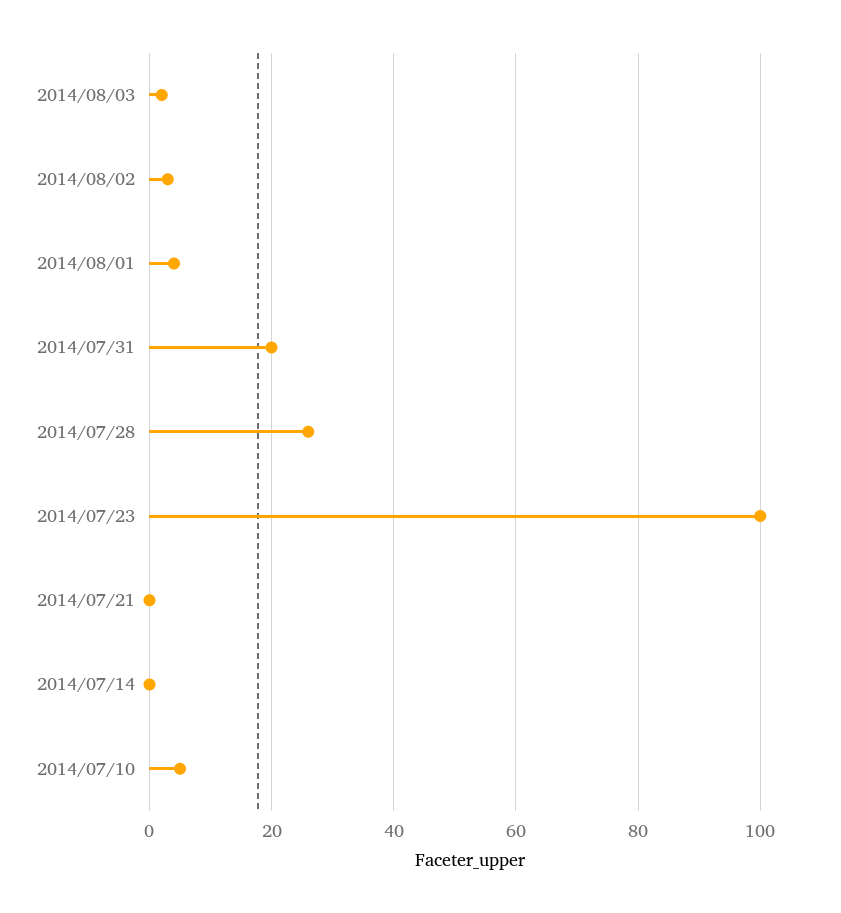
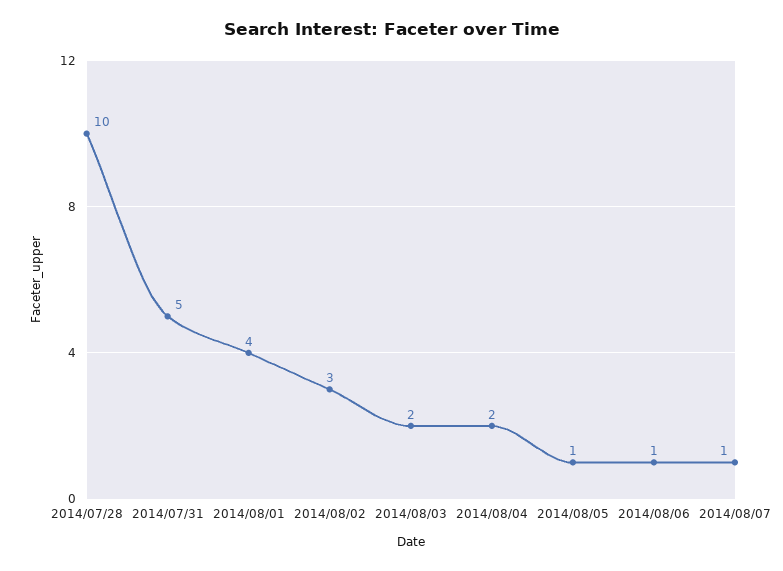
2014/07/31: 20 -> 5
2014/07/28: 25 -> 10
2014/07/23: 100 -> none
2014/07/21: 0 -> none
2014/07/14: 0 -> none
2014/07/10: 5 -> none
2014/08/04: none -> 2
2014/08/05: none -> 1
2014/08/06: none -> 1
2014/08/07: none -> 1

